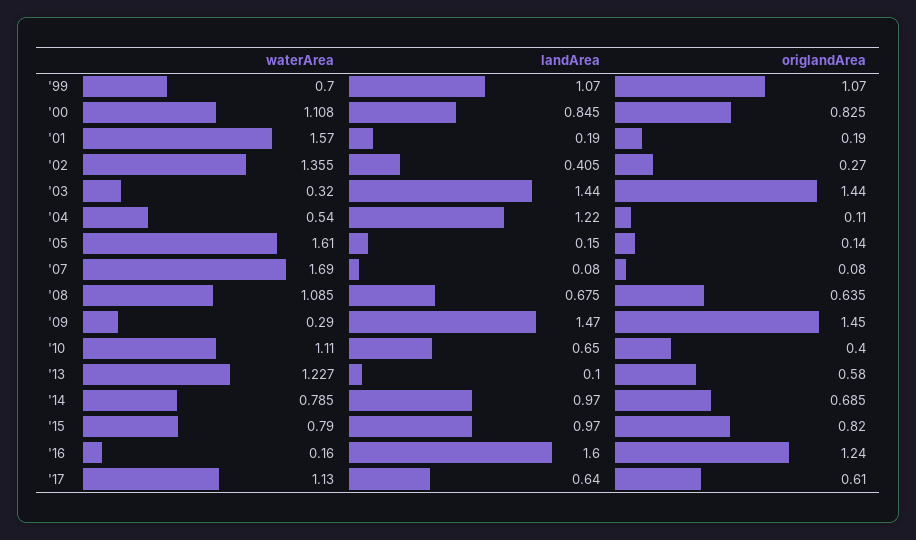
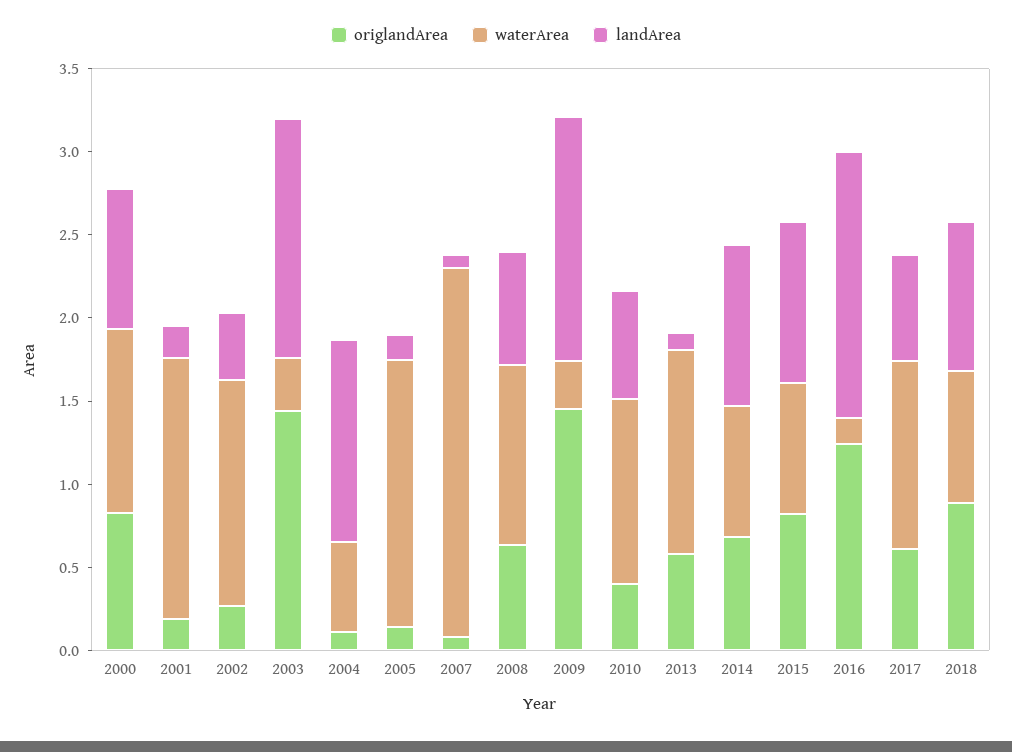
waterArea, '99: 0.7 -> none
landArea, '99: 1.07 -> none
origlandArea, '99: 1.07 -> none
waterArea, '07: 1.69 -> 2.2
origlandArea, 2018: none -> 0.9
waterArea, 2018: none -> 0.8
landArea, 2018: none -> 0.9

